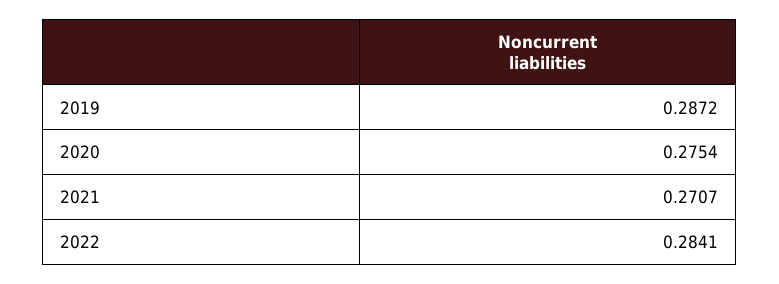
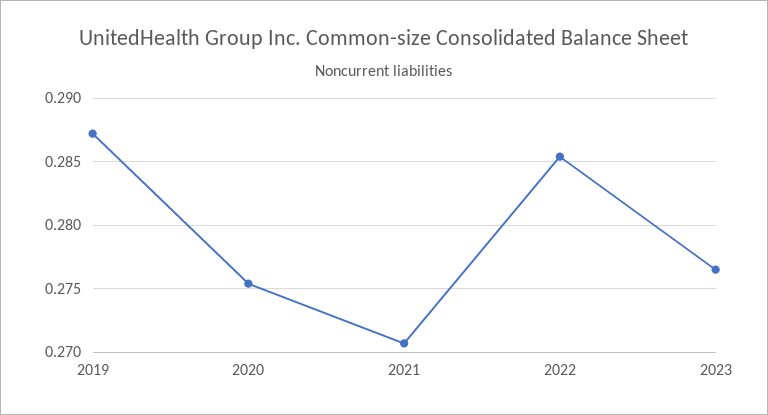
2022: 0.2841 -> 0.2855
2023: none -> 0.2765

